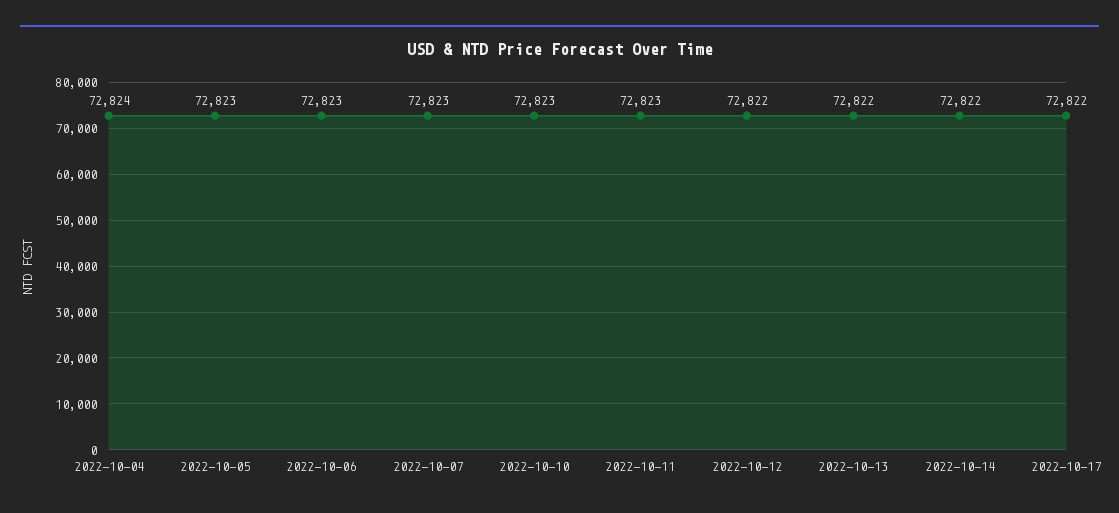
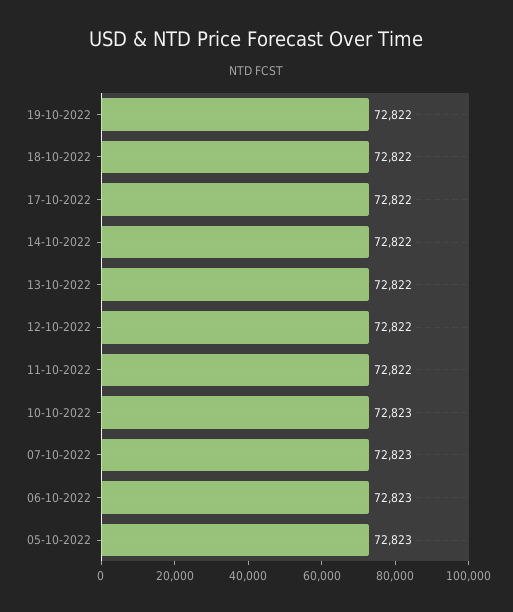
2022-10-04: 72824 -> none
2022-10-11: 72823 -> 72822
19-10-2022: none -> 72822
18-10-2022: none -> 72822

